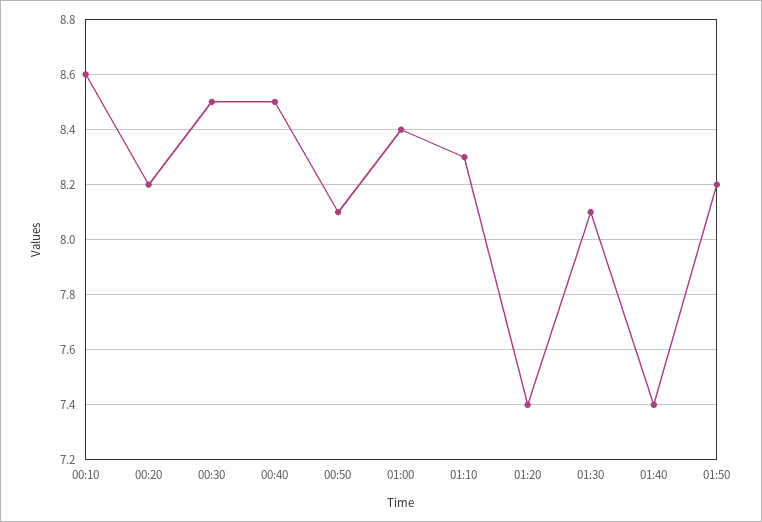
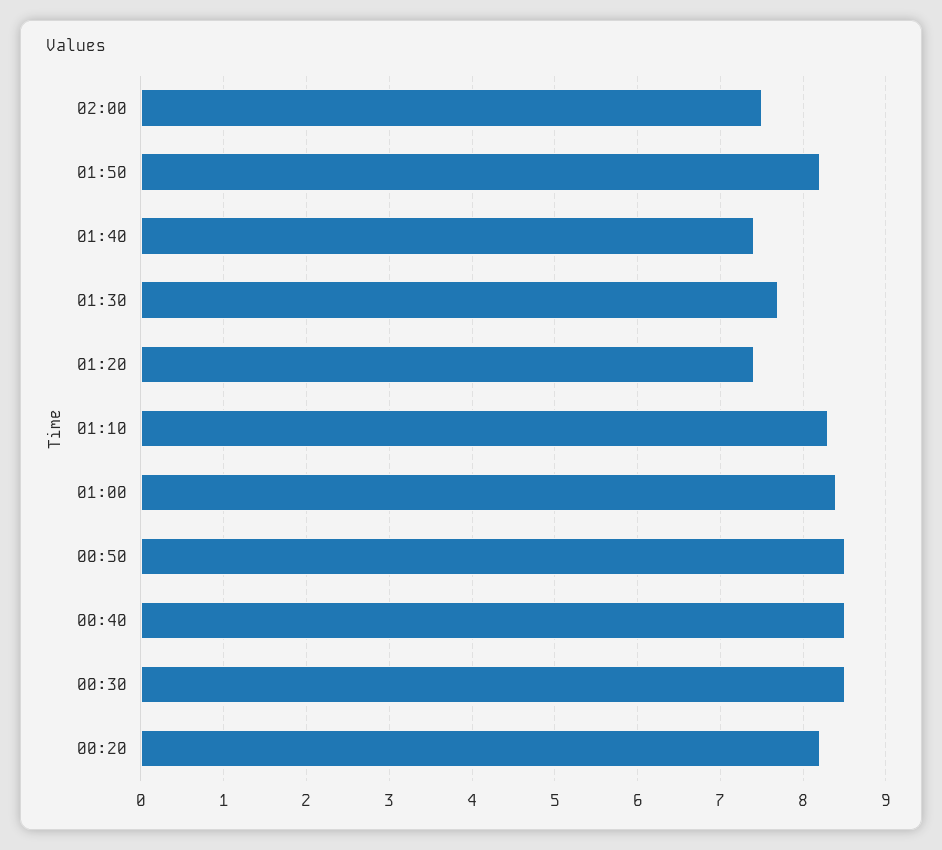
00:10: 8.6 -> none
00:50: 8.1 -> 8.5
01:30: 8.1 -> 7.7
02:00: none -> 7.5

